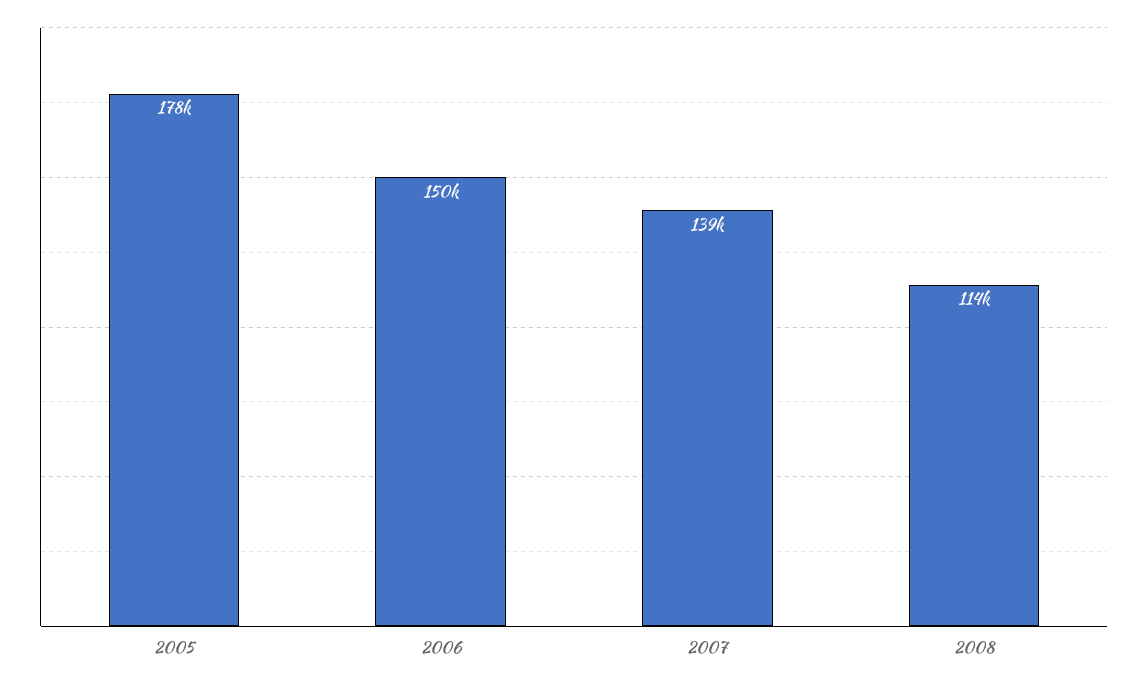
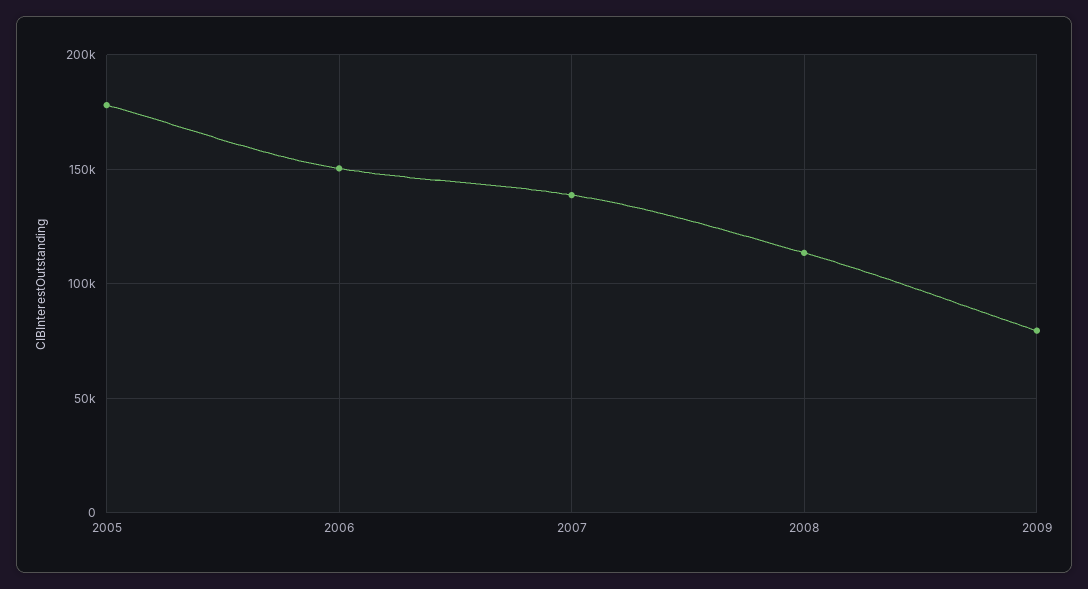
2009: none -> 80000

